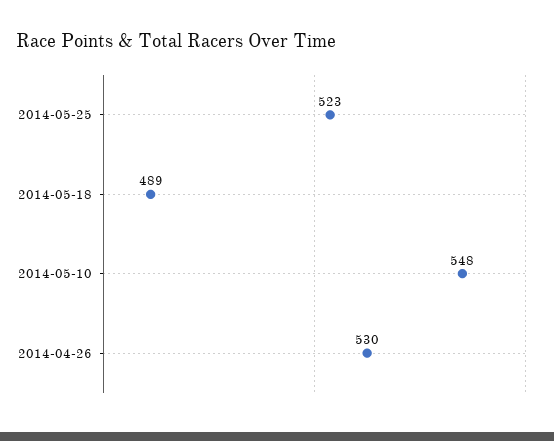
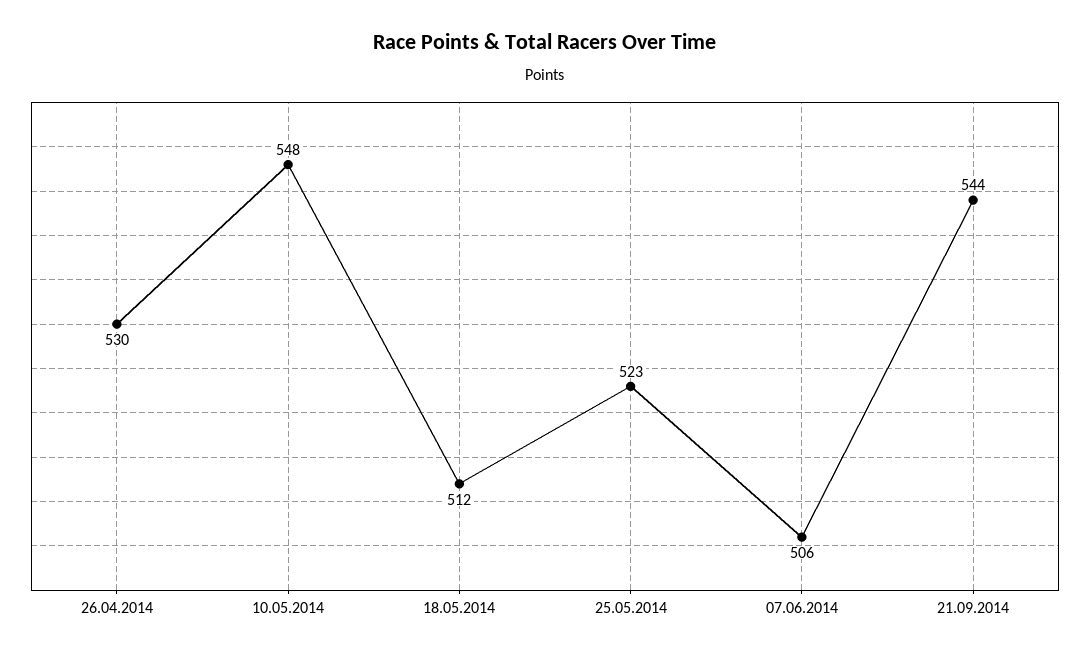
2014-05-18: 489 -> 512
07.06.2014: none -> 506
21.09.2014: none -> 544

